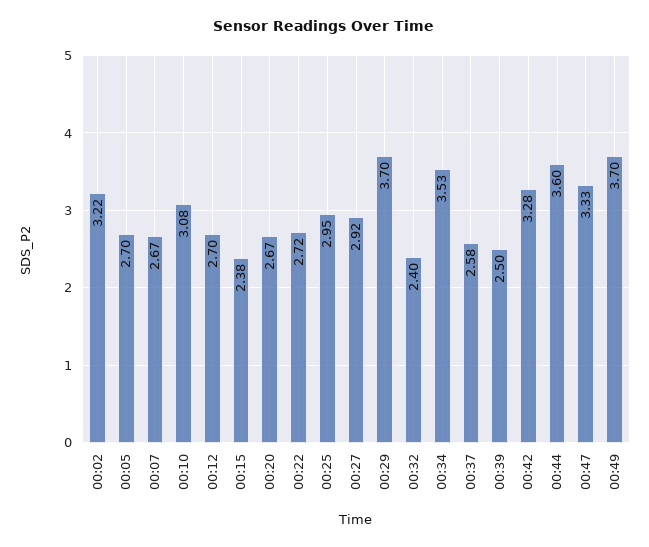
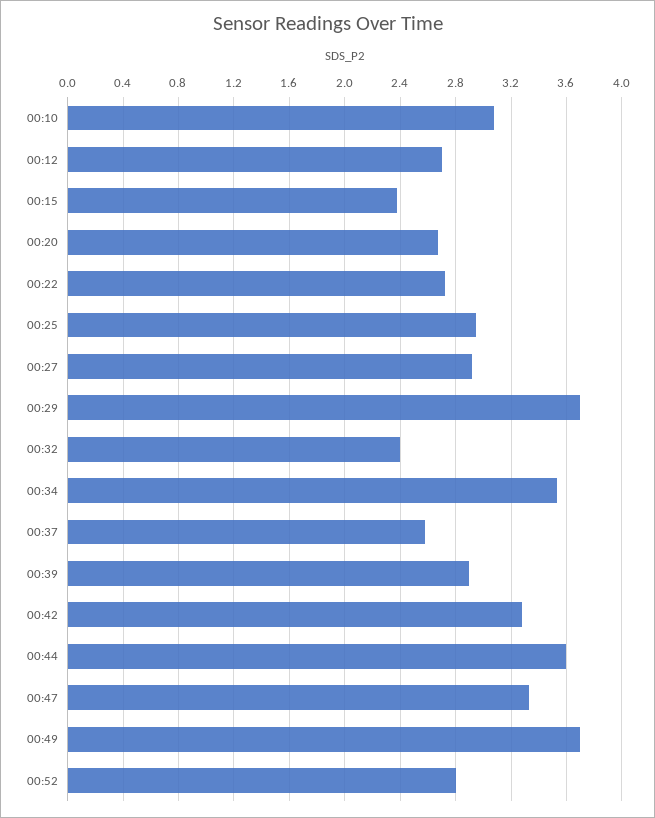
00:02: 3.22 -> none
00:05: 2.7 -> none
00:07: 2.67 -> none
00:39: 2.5 -> 2.9
00:52: none -> 2.8

